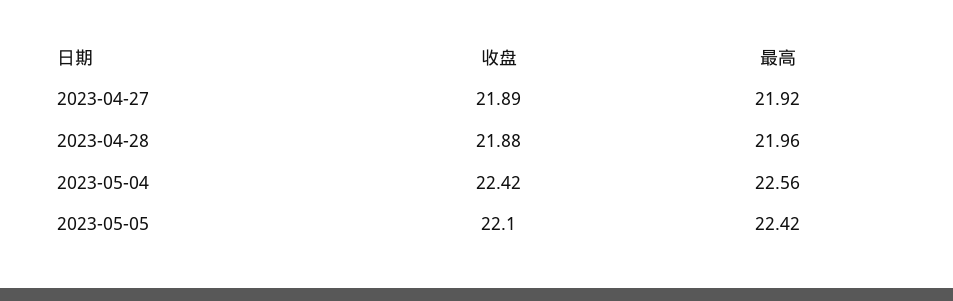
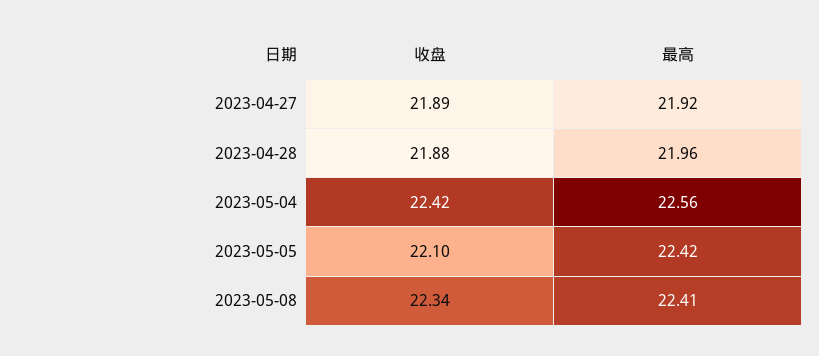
收盘, 2023-05-08: none -> 22.34
最高, 2023-05-08: none -> 22.41

